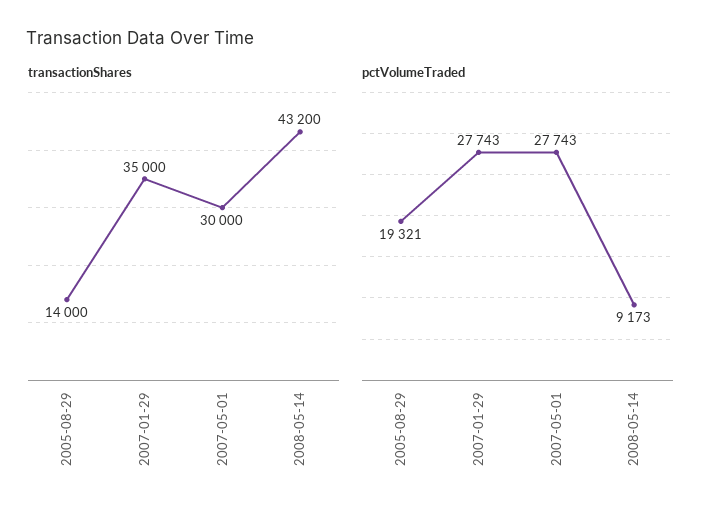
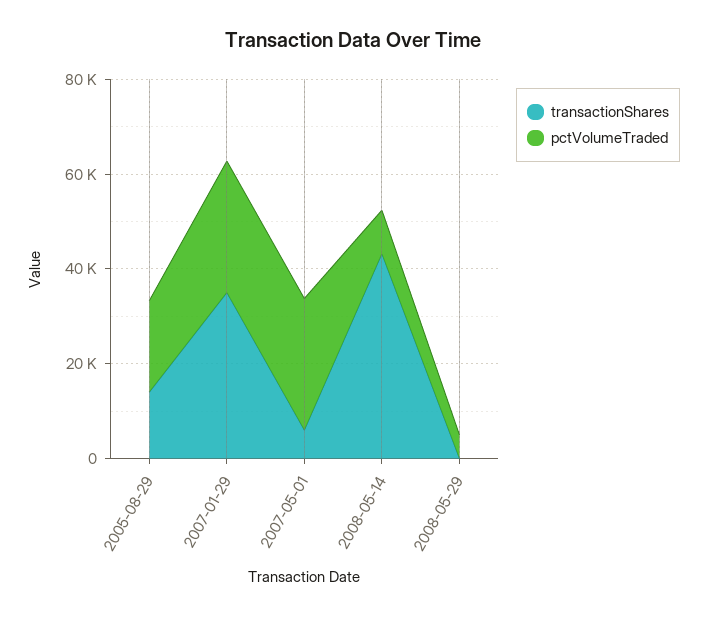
transactionShares, 2007-05-01: 30000 -> 5000
transactionShares, 2008-05-29: none -> 0
pctVolumeTraded, 2008-05-29: none -> 5000

